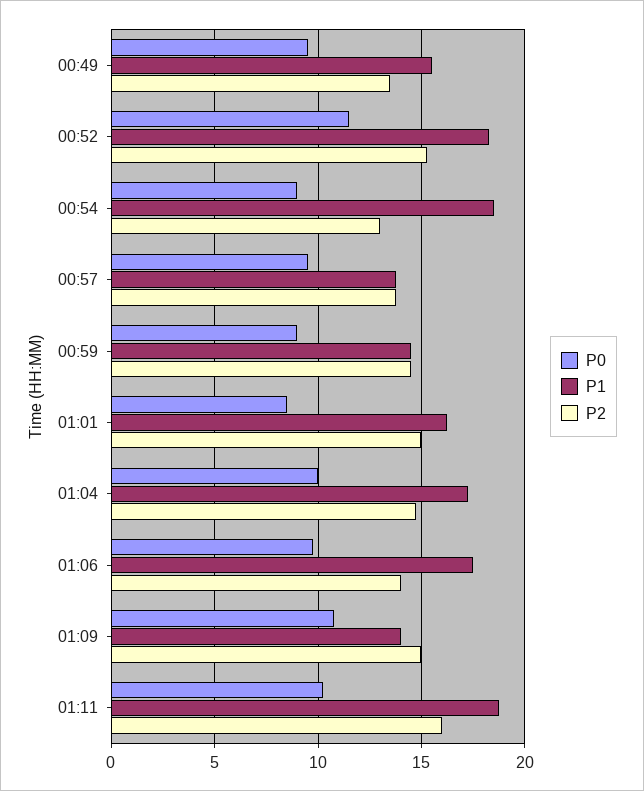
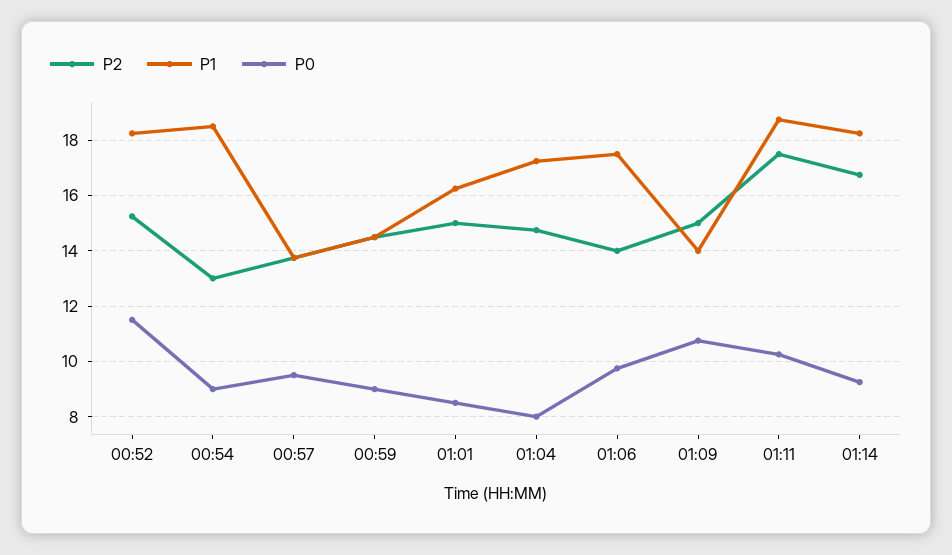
P0, 00:49: 9.5 -> none
P1, 00:49: 15.5 -> none
P2, 00:49: 13.5 -> none
P0, 01:04: 10 -> 8
P2, 01:11: 16 -> 17.5
P2, 01:14: none -> 16.75
P1, 01:14: none -> 18.25
P0, 01:14: none -> 9.25

